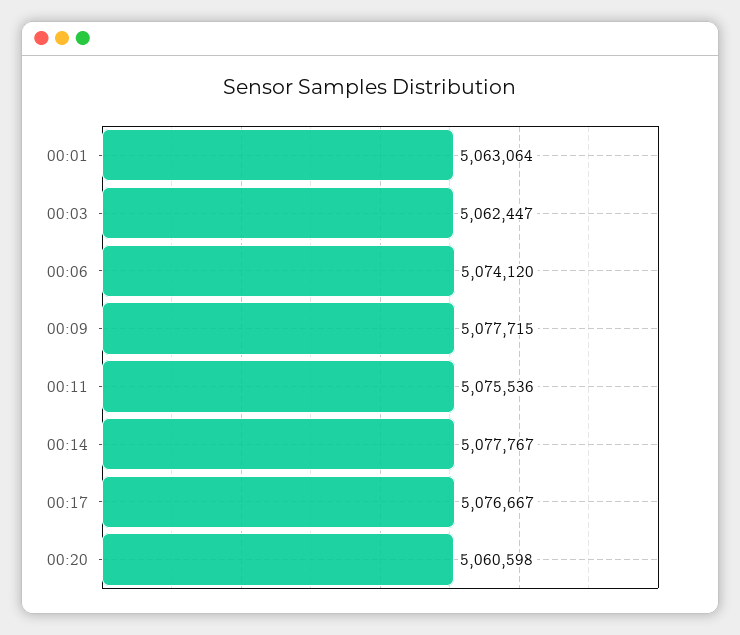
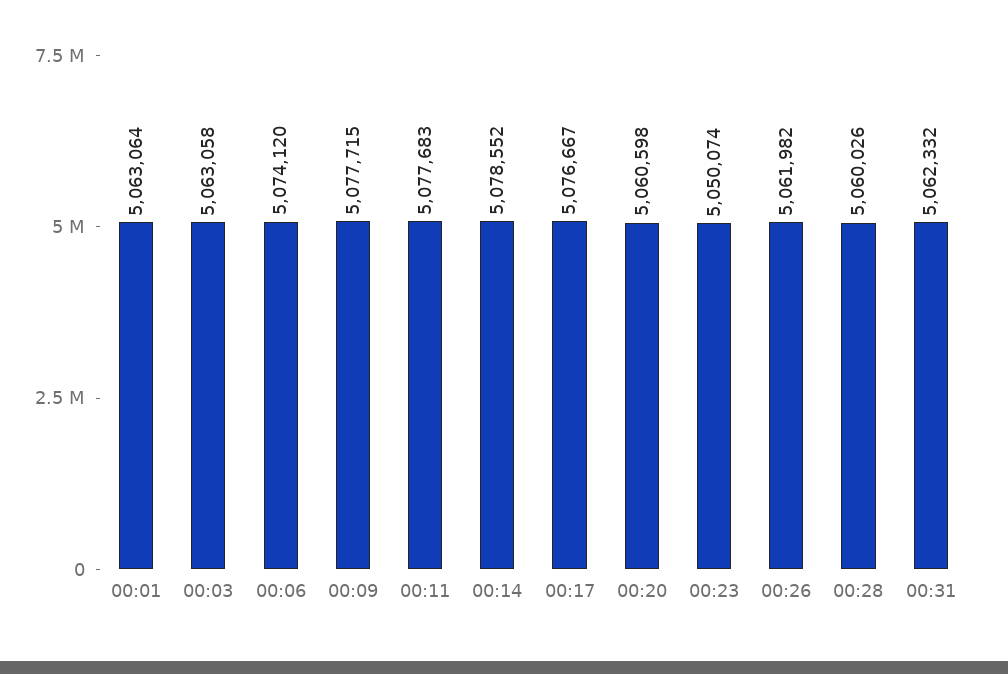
00:03: 5062447 -> 5063058
00:11: 5075536 -> 5077683
00:14: 5077767 -> 5078552
00:23: none -> 5050074
00:26: none -> 5061982
00:28: none -> 5060026
00:31: none -> 5062332

